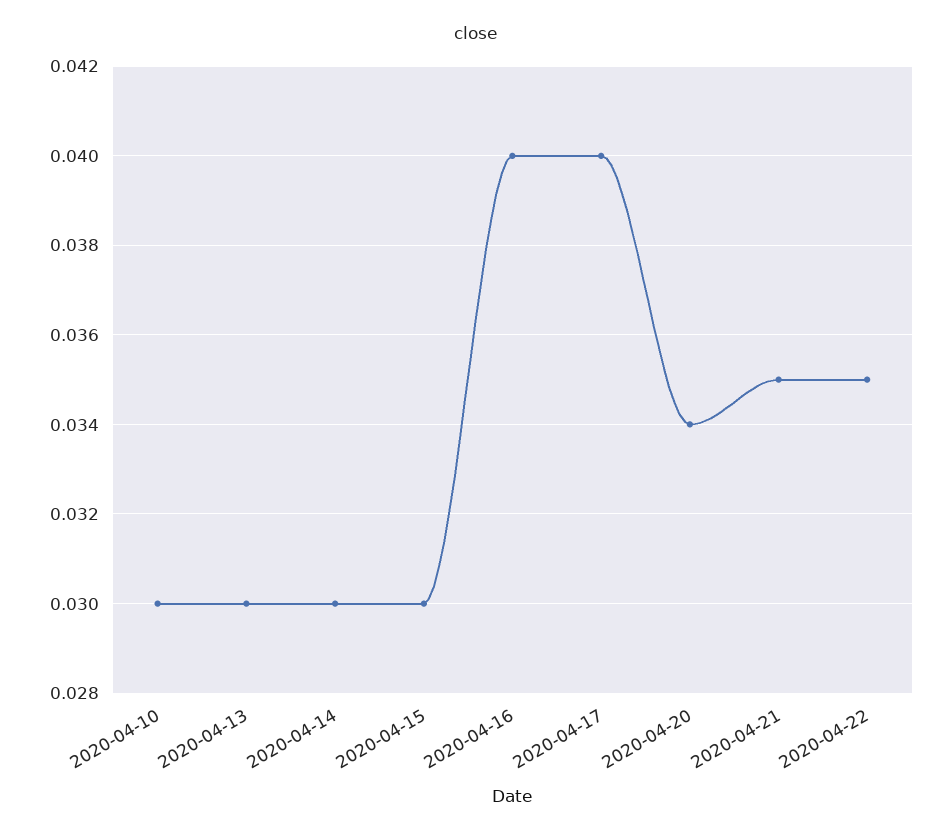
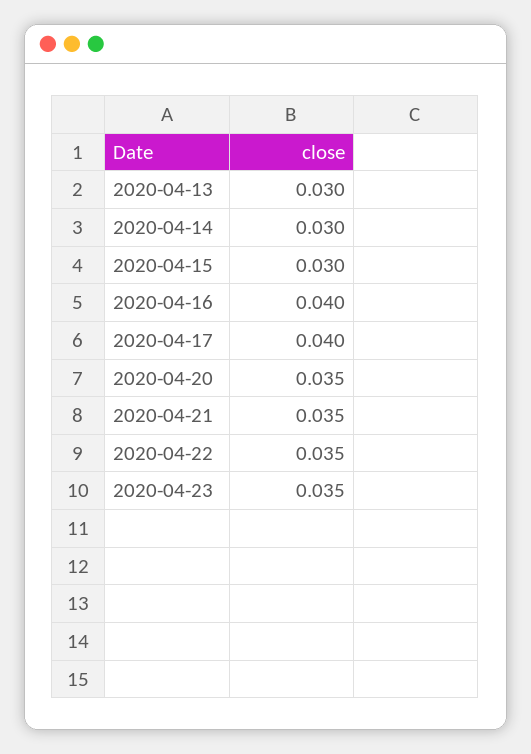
2020-04-10: 0.03 -> none
2020-04-20: 0.034 -> 0.035
2020-04-23: none -> 0.035

